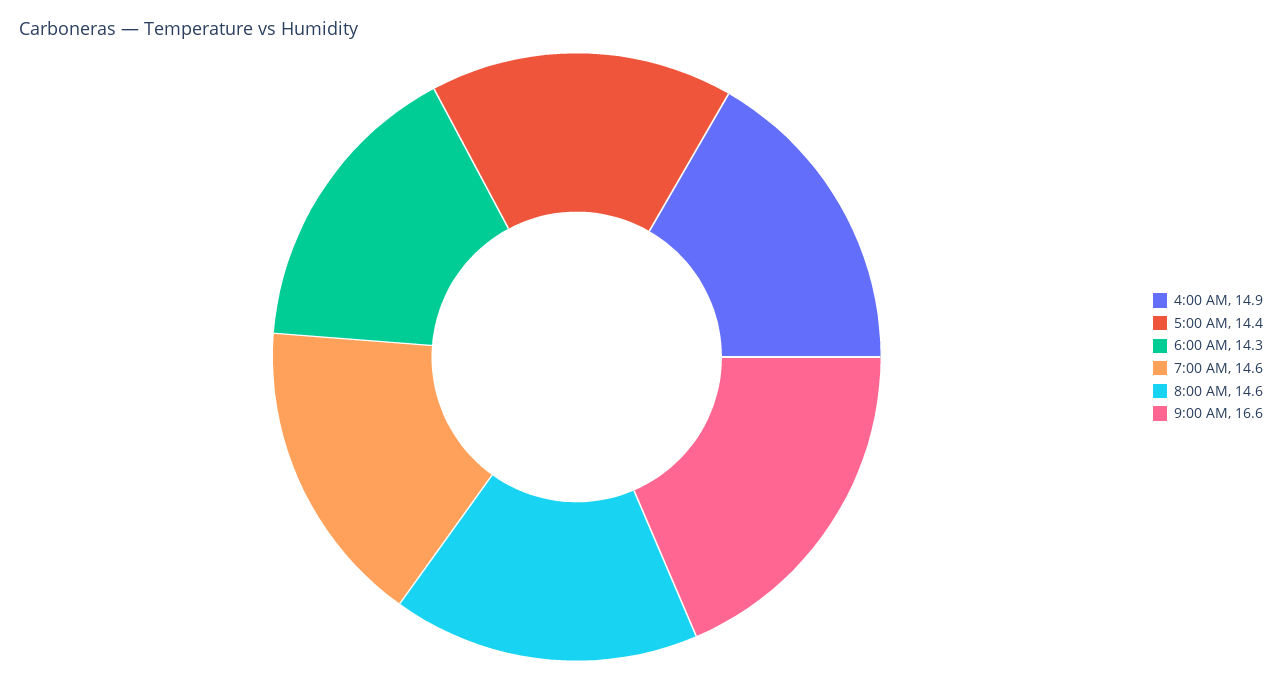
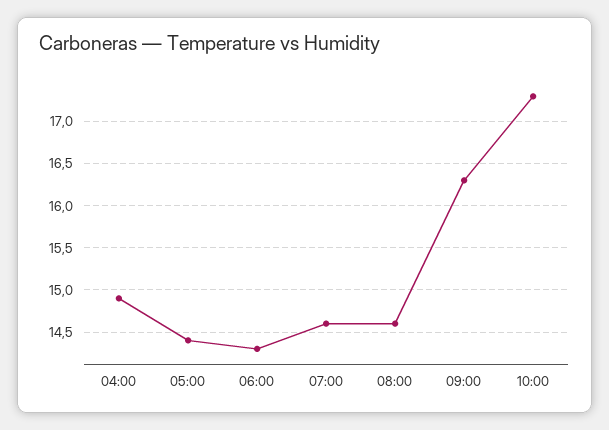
9:00 AM: 16.6 -> 16.3
10:00: none -> 17.3

